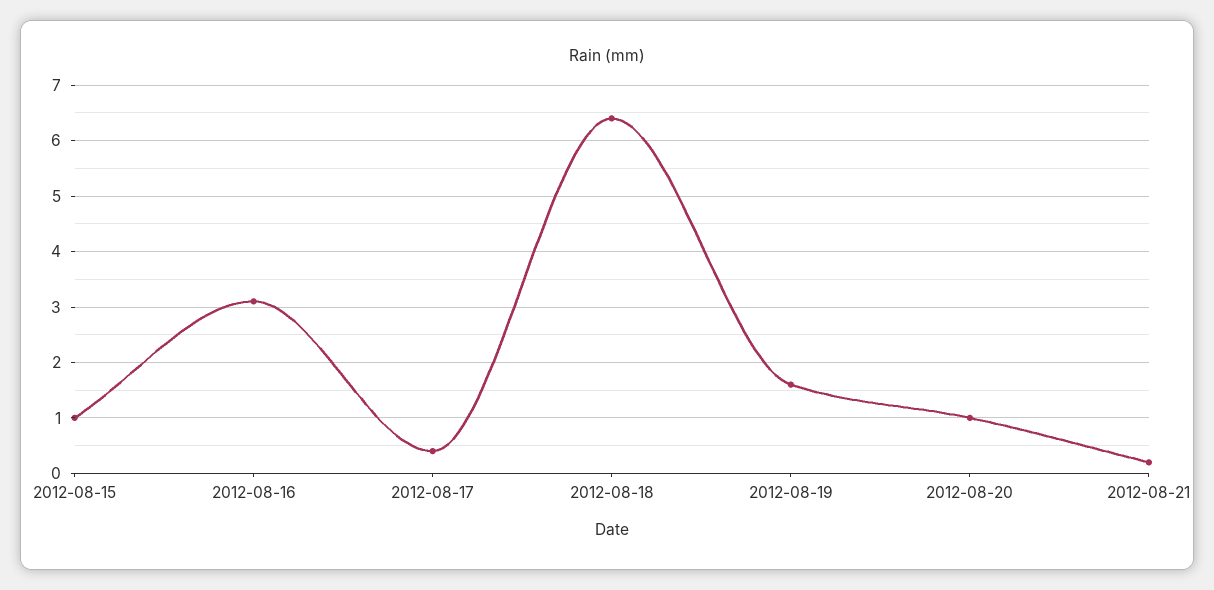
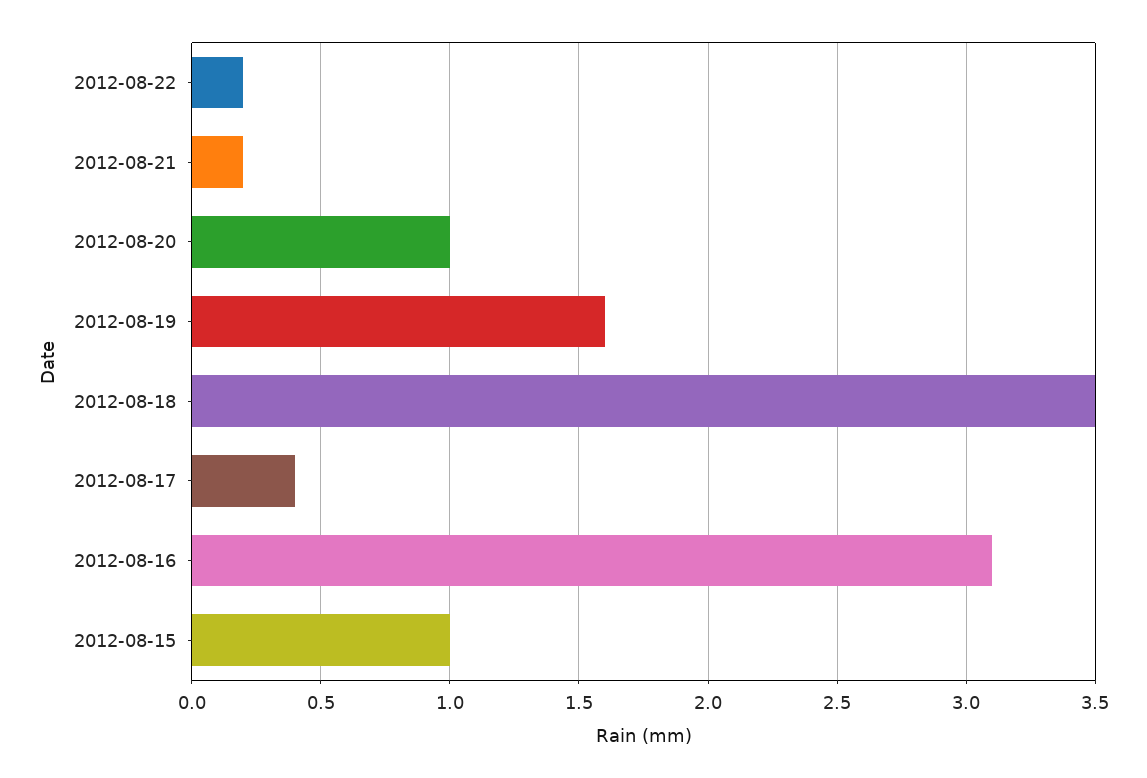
2012-08-18: 6.5 -> 3.5
2012-08-22: none -> 0.2

